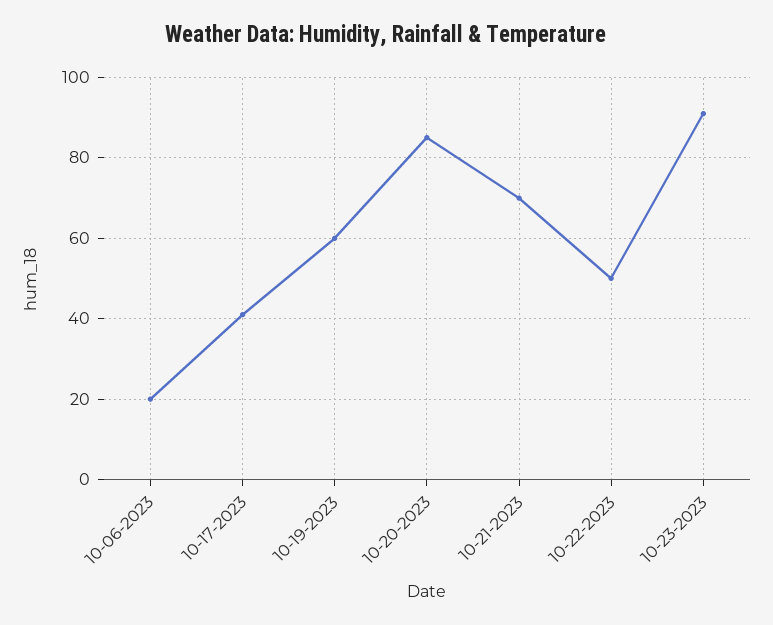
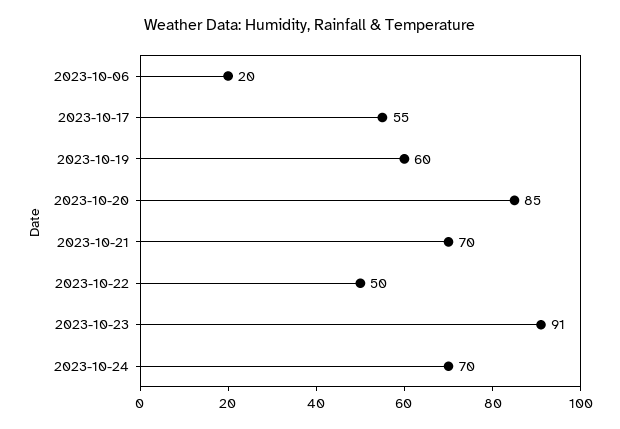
10-17-2023: 40 -> 55
2023-10-24: none -> 70

